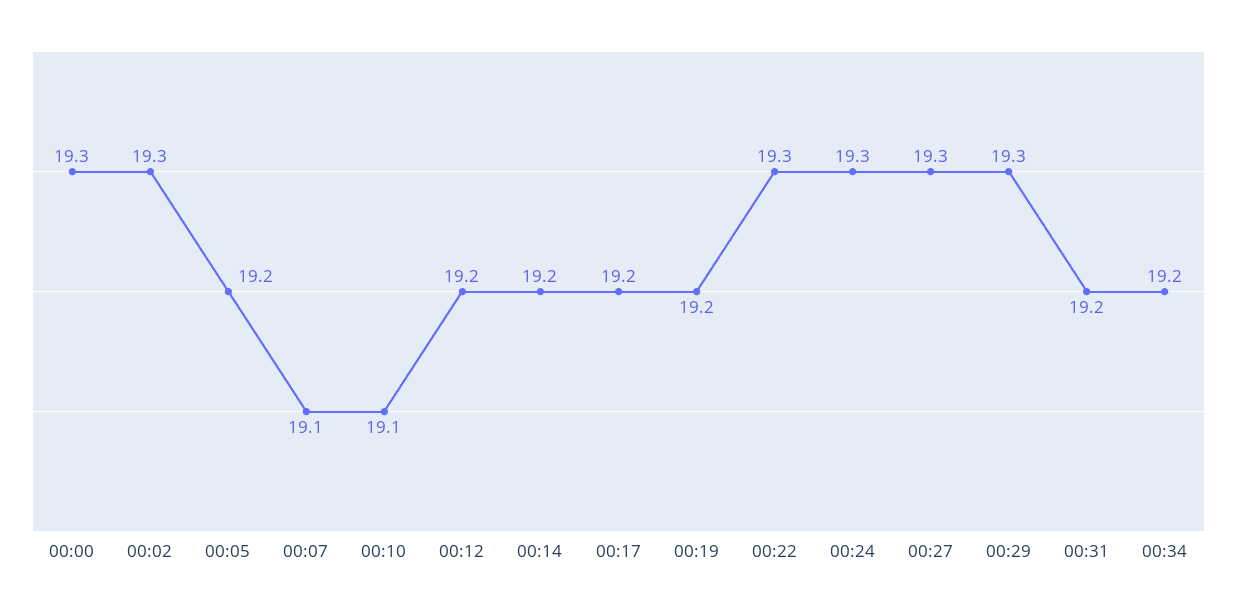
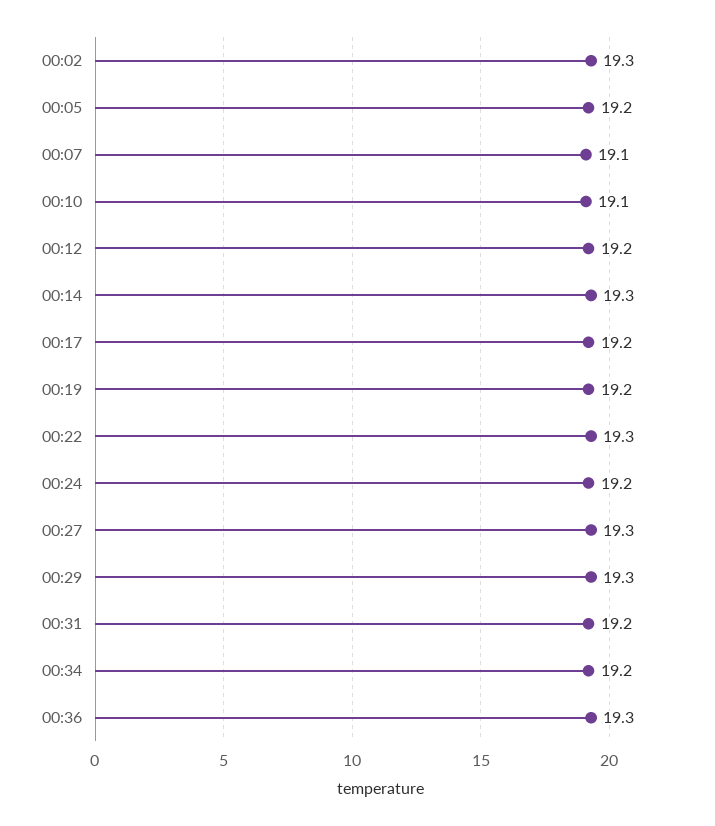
00:00: 19.3 -> none
00:14: 19.2 -> 19.3
00:24: 19.3 -> 19.2
00:36: none -> 19.3

